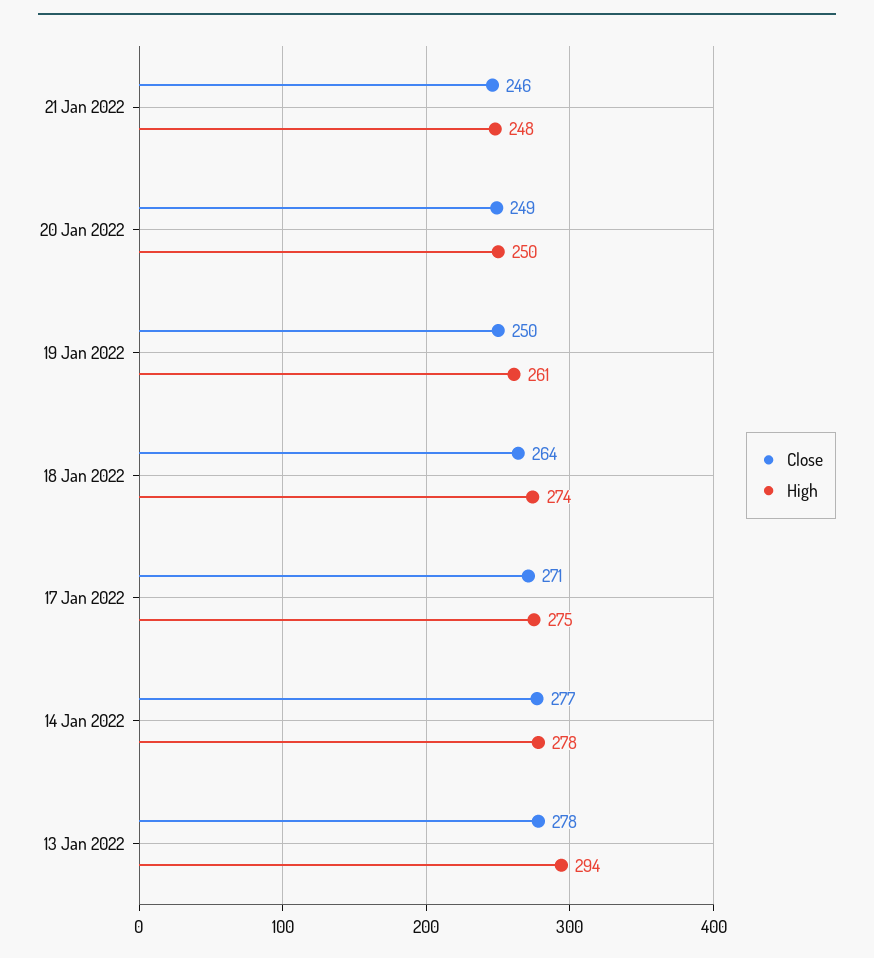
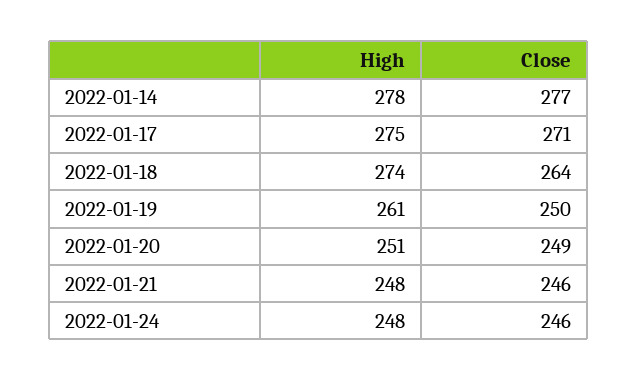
High, 20 Jan 2022: 250 -> 251
Close, 13 Jan 2022: 278 -> none
High, 13 Jan 2022: 294 -> none
High, 2022-01-24: none -> 248
Close, 2022-01-24: none -> 246

